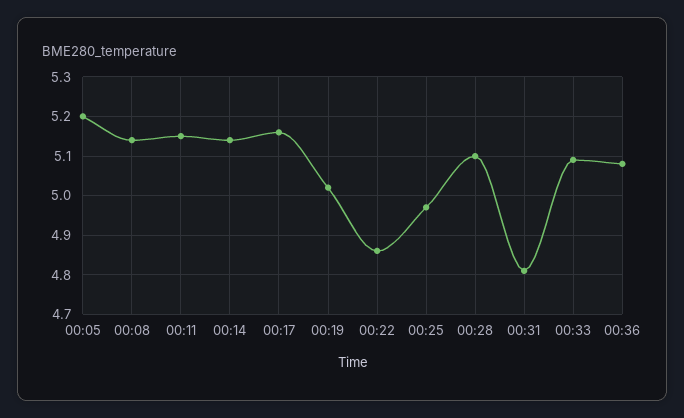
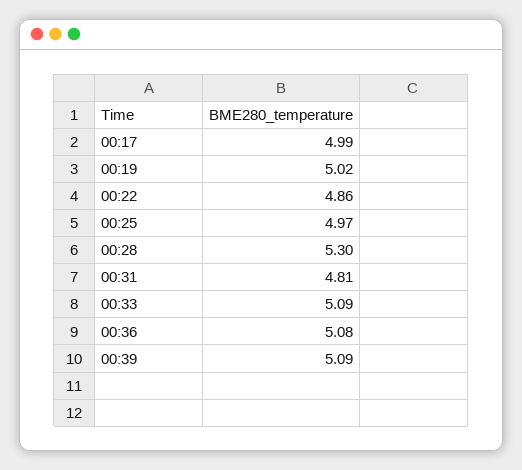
00:05: 5.2 -> none
00:08: 5.15 -> none
00:11: 5.15 -> none
00:14: 5.15 -> none
00:17: 5.15 -> 4.99
00:28: 5.1 -> 5.3
00:39: none -> 5.09

